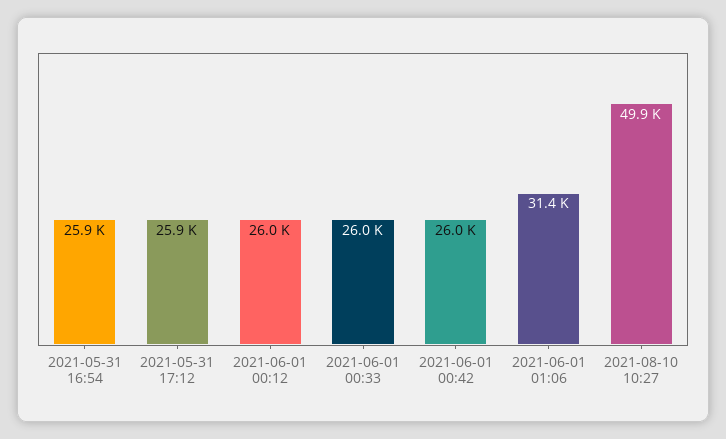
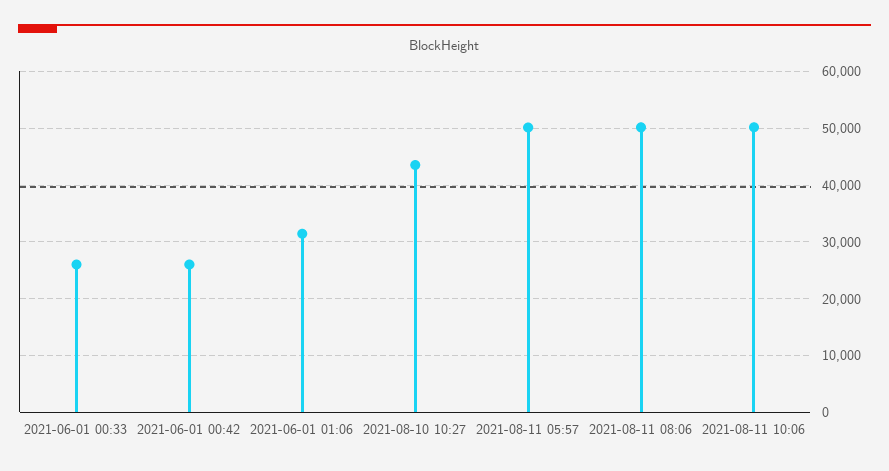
2021-05-31 16:54: 25900 -> none
2021-05-31 17:12: 25900 -> none
2021-06-01 00:12: 26000 -> none
2021-08-10 10:27: 49900 -> 44000
2021-08-11 05:57: none -> 50000
2021-08-11 08:06: none -> 50000
2021-08-11 10:06: none -> 50000

